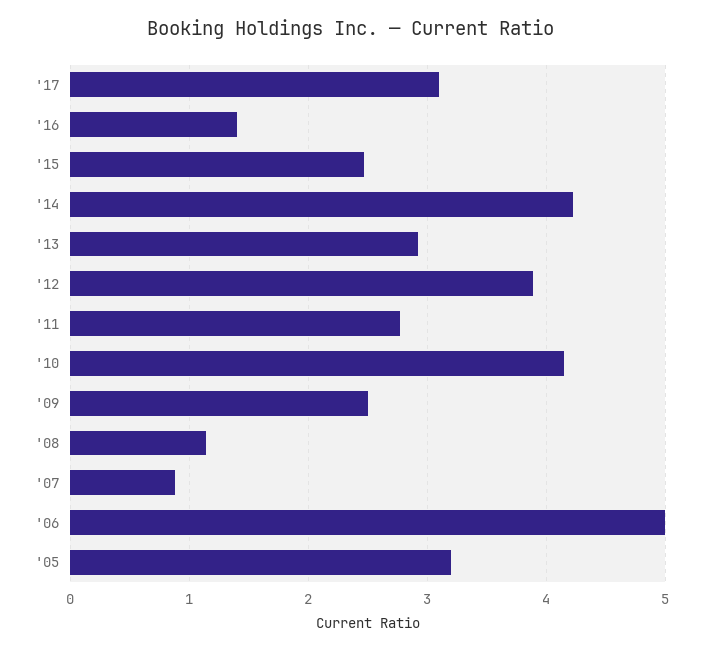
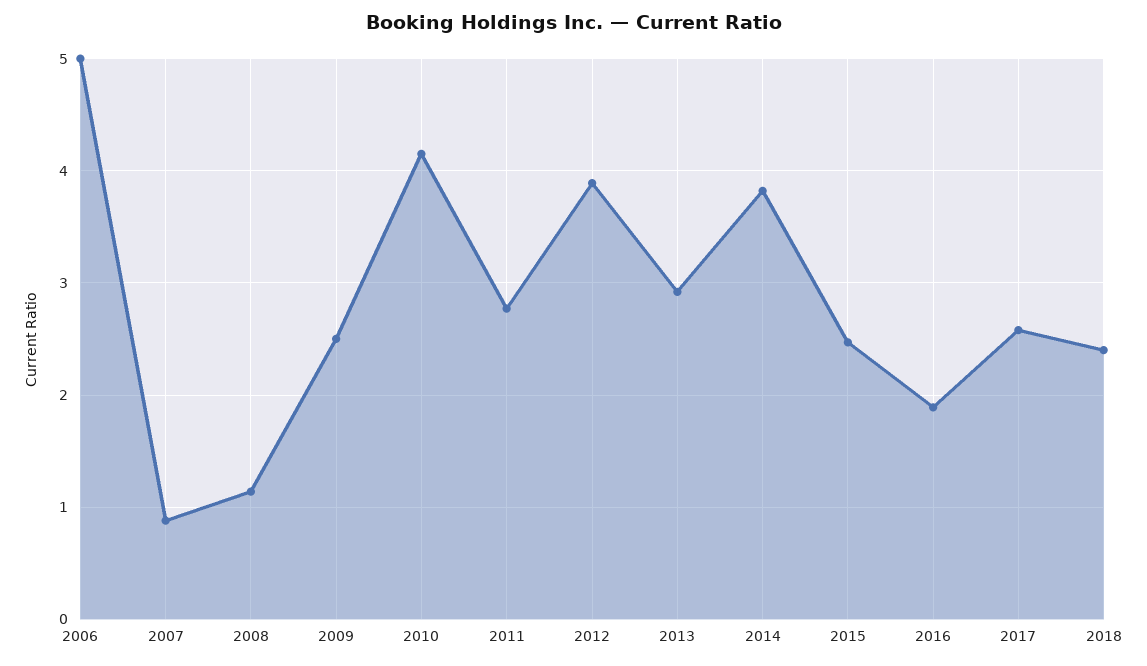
'17: 3.1 -> 2.6
'16: 1.4 -> 1.9
'14: 4.2 -> 3.8
'05: 3.2 -> none
2018: none -> 2.4

